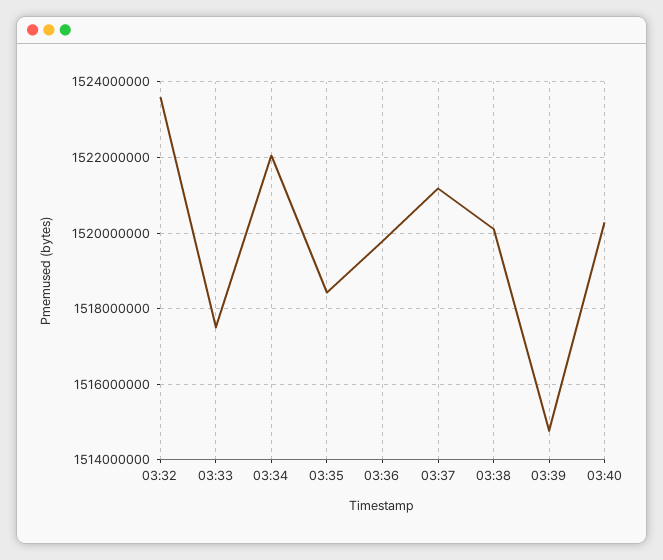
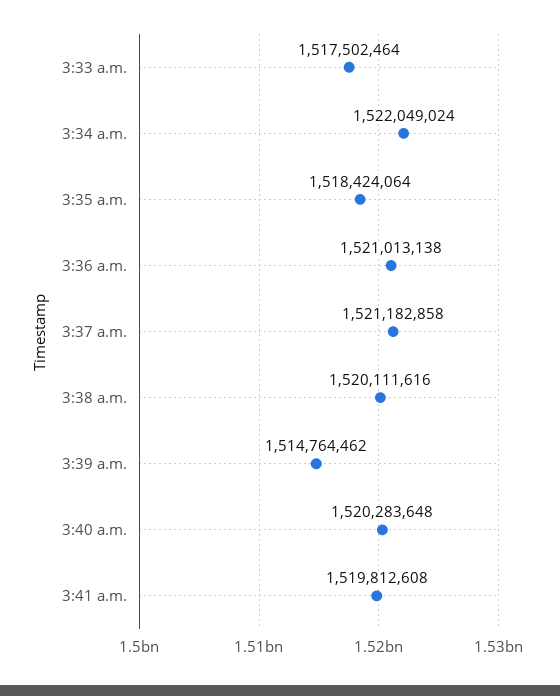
03:32: 1523600000 -> none
03:36: 1519800000 -> 1521013138
3:41 a.m.: none -> 1519812608

